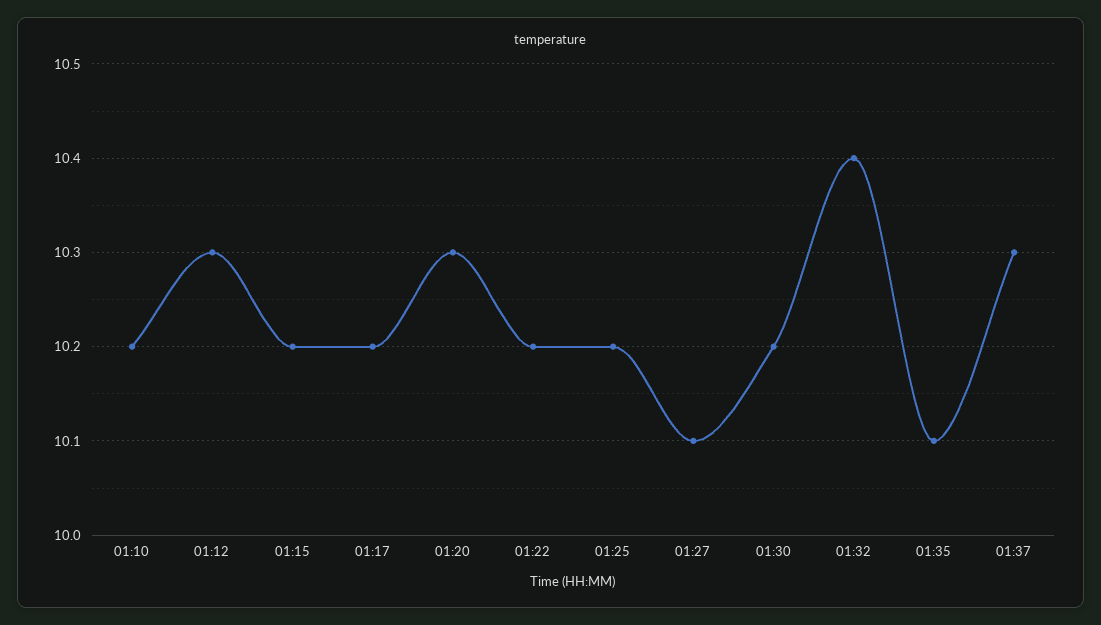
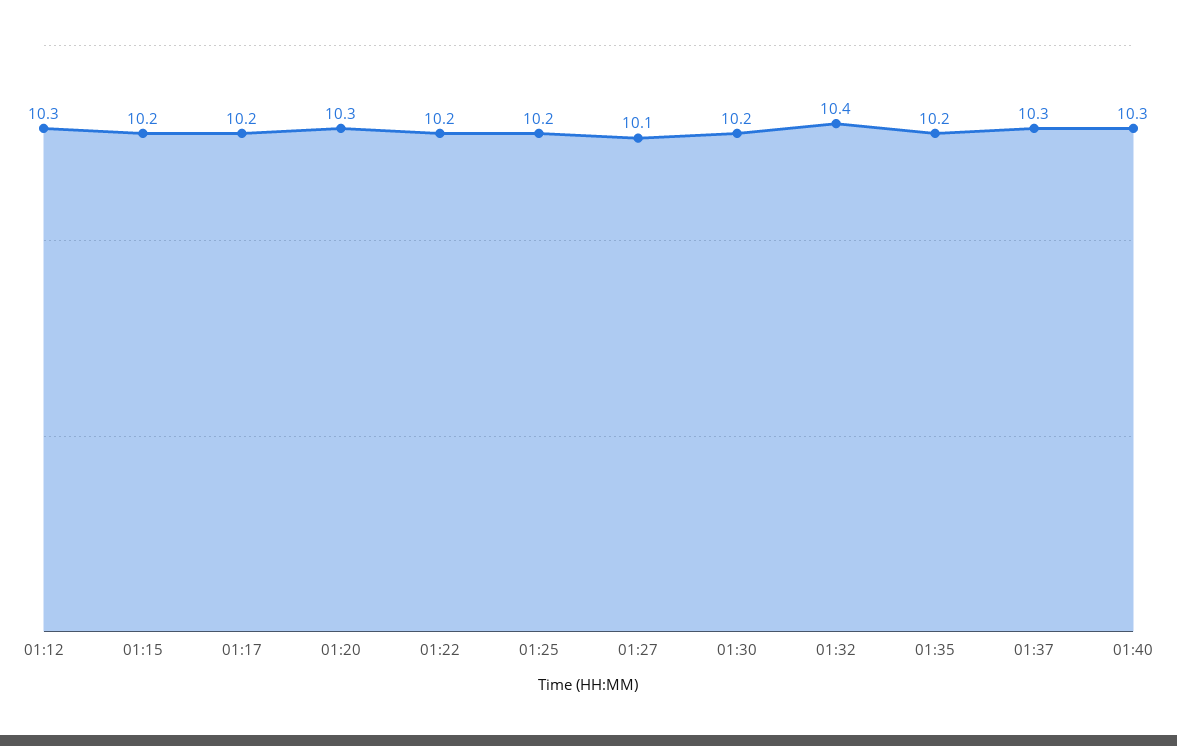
01:10: 10.2 -> none
01:35: 10.1 -> 10.2
01:40: none -> 10.3

